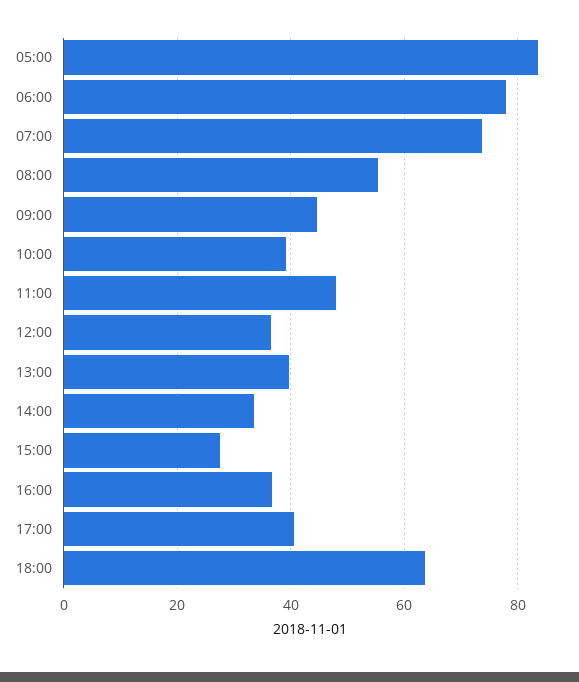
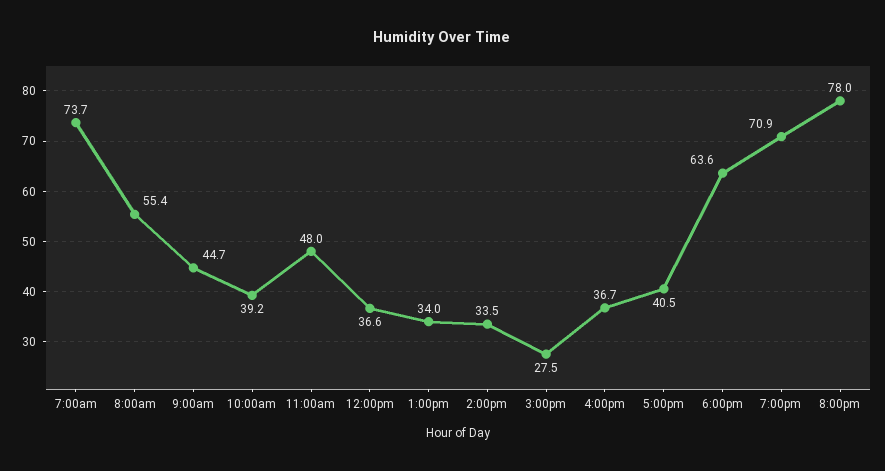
05:00: 84 -> none
06:00: 78 -> none
13:00: 40 -> 34
7:00pm: none -> 70.9
8:00pm: none -> 78

